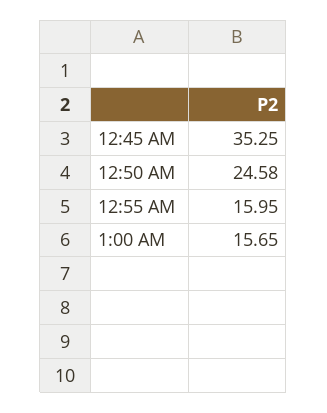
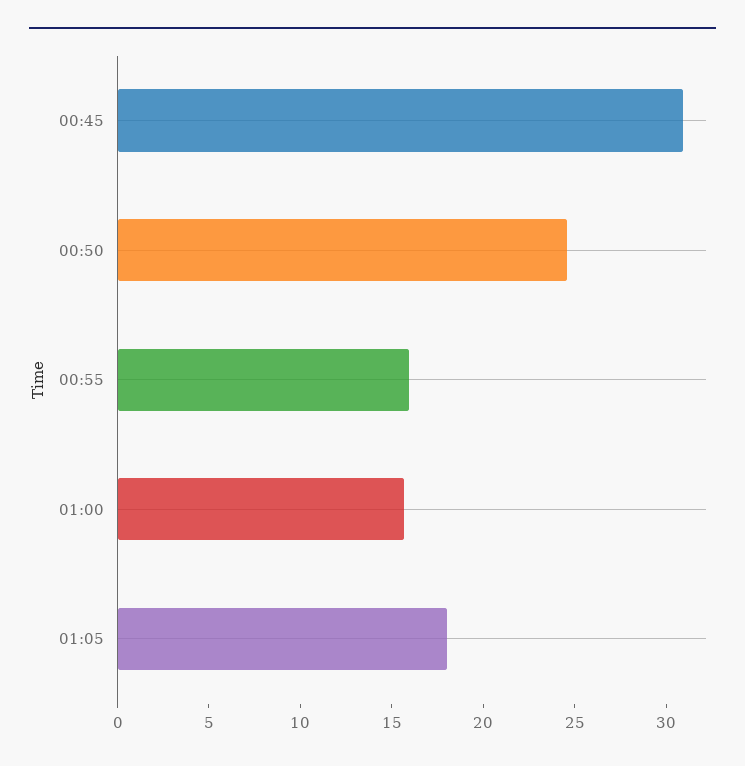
12:45 AM: 35.25 -> 31
01:05: none -> 18

